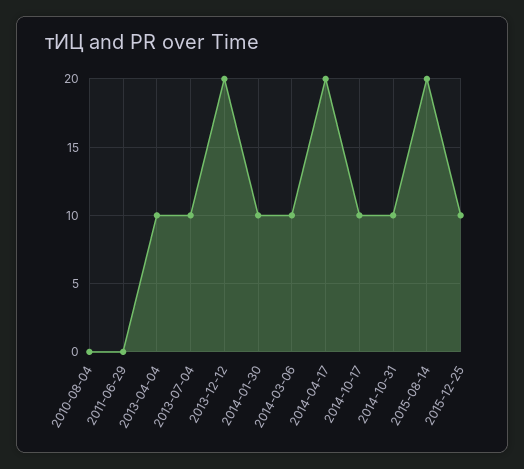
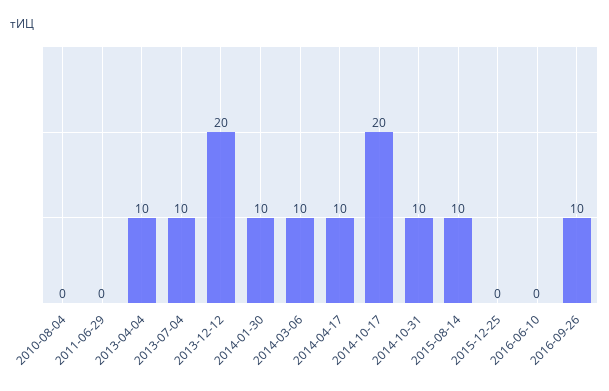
2014-04-17: 20 -> 10
2014-10-17: 10 -> 20
2015-08-14: 20 -> 10
2015-12-25: 10 -> 0
2016-06-10: none -> 0
2016-09-26: none -> 10

